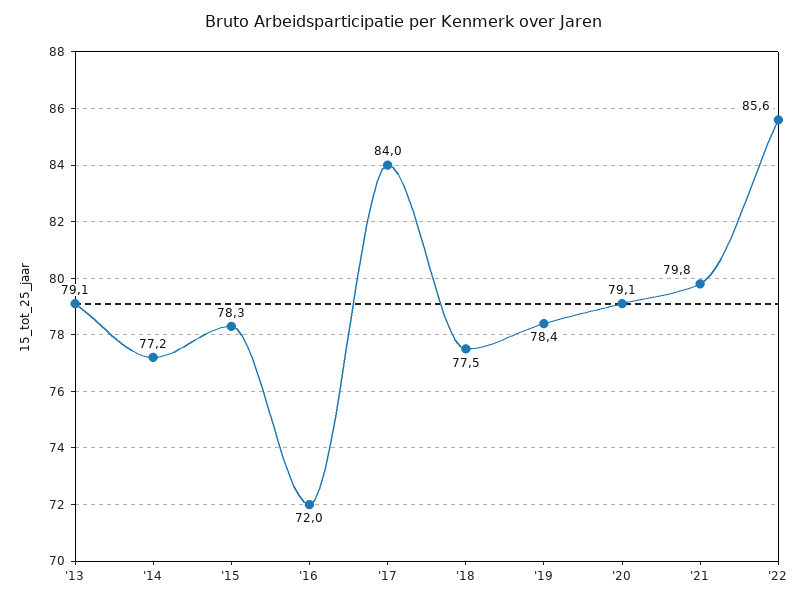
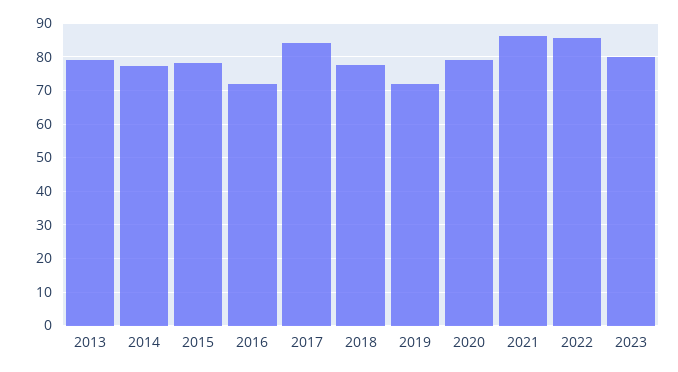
'19: 78.4 -> 72
'21: 79.8 -> 86
2023: none -> 80

